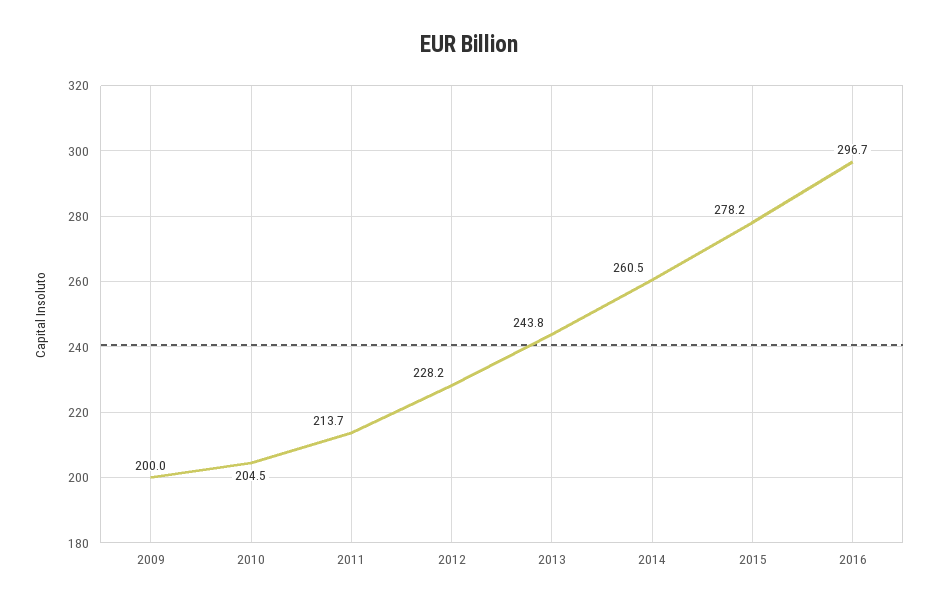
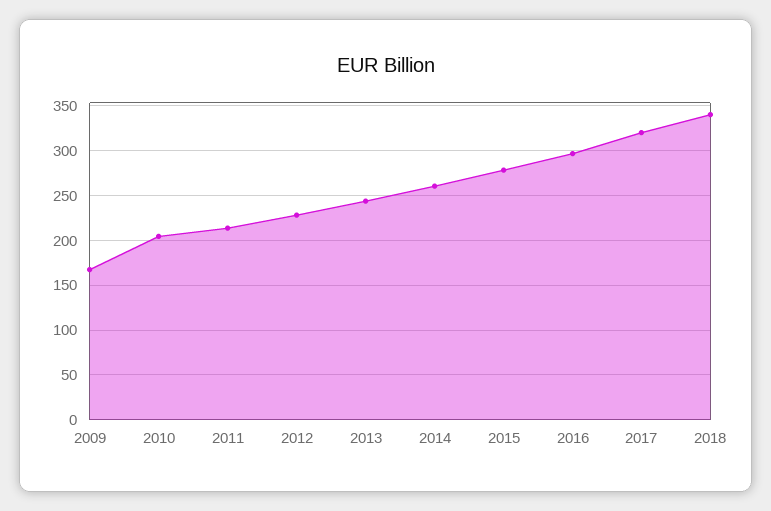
2009: 200 -> 170
2017: none -> 320
2018: none -> 340

